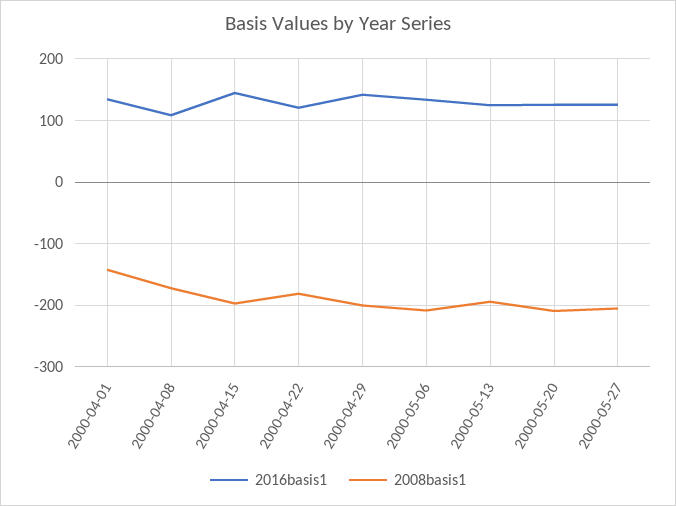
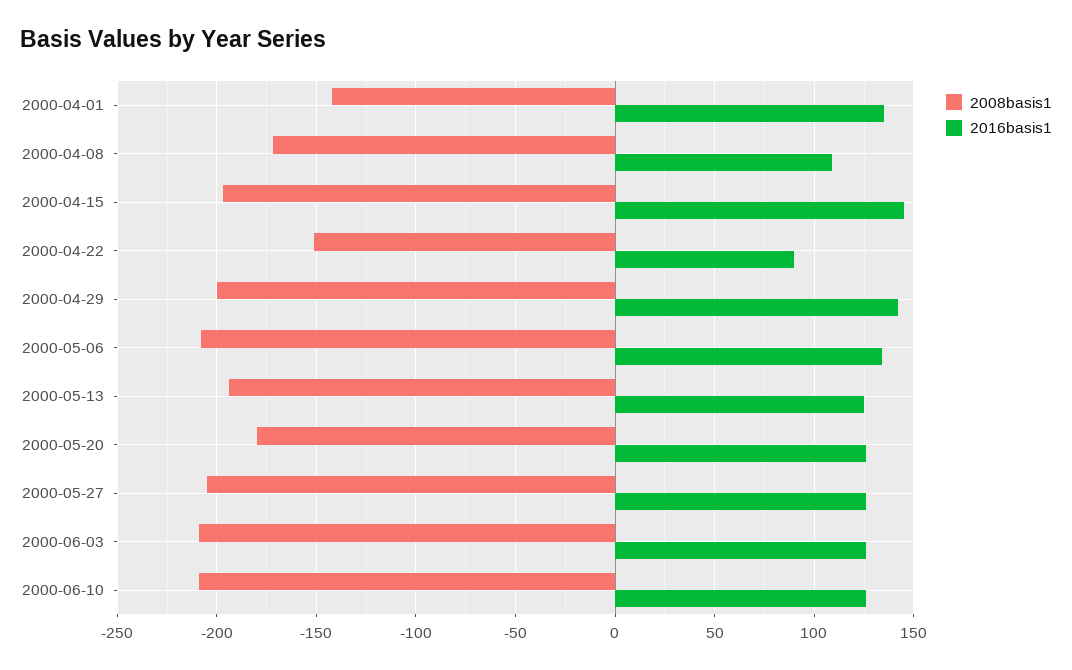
2016basis1, 2000-04-22: 120 -> 90
2008basis1, 2000-04-22: -180 -> -150
2008basis1, 2000-05-20: -210 -> -180
2008basis1, 2000-06-03: none -> -210
2016basis1, 2000-06-03: none -> 125
2008basis1, 2000-06-10: none -> -210
2016basis1, 2000-06-10: none -> 125

